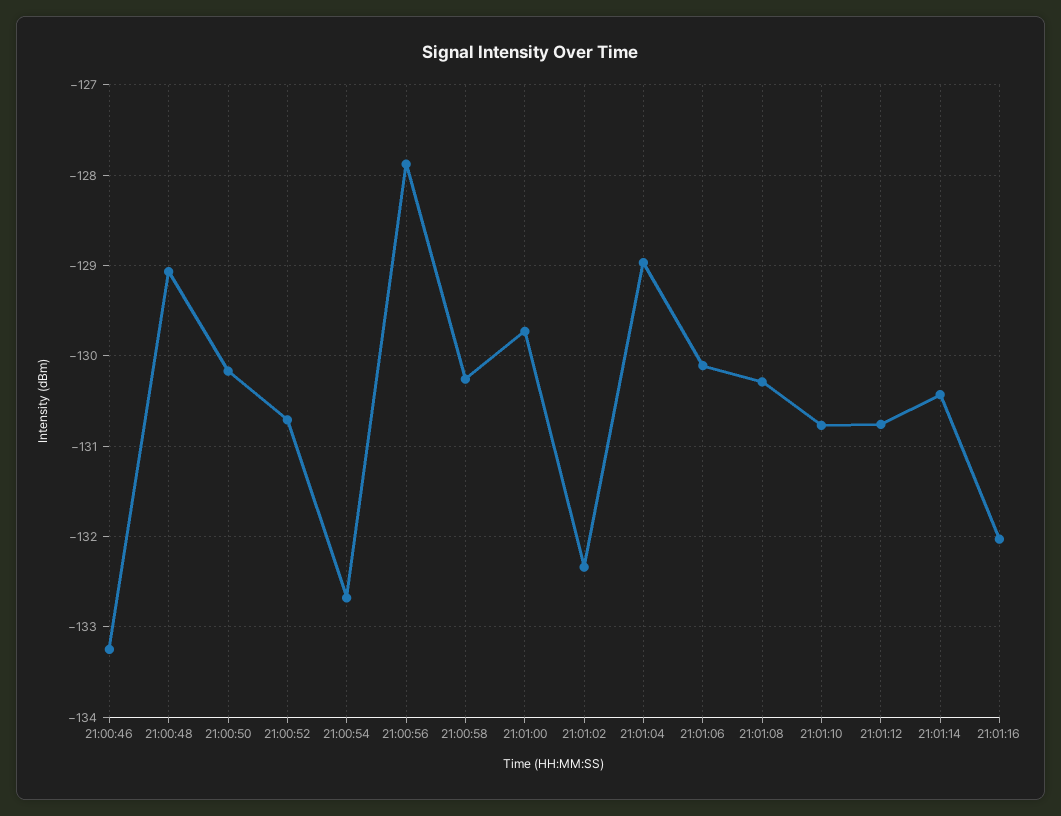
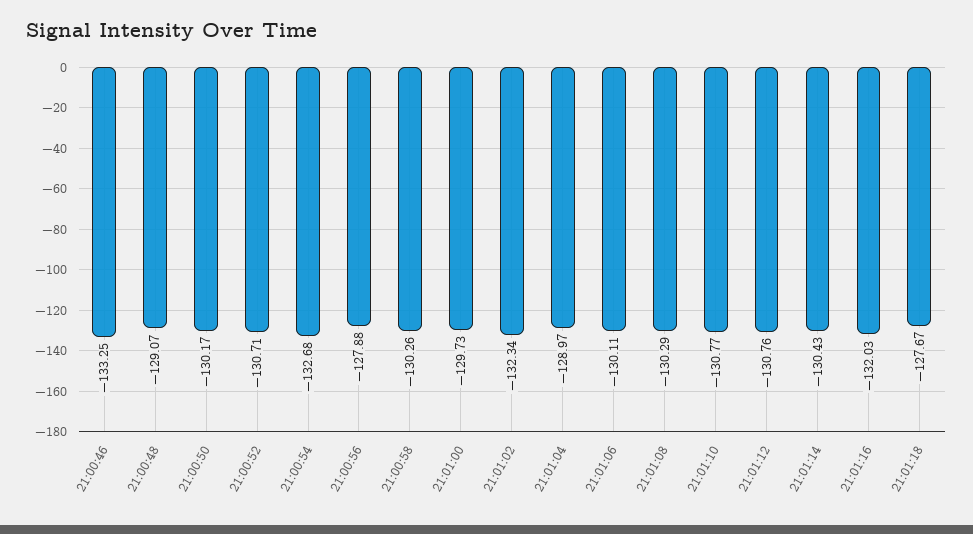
21:01:18: none -> -127.67

